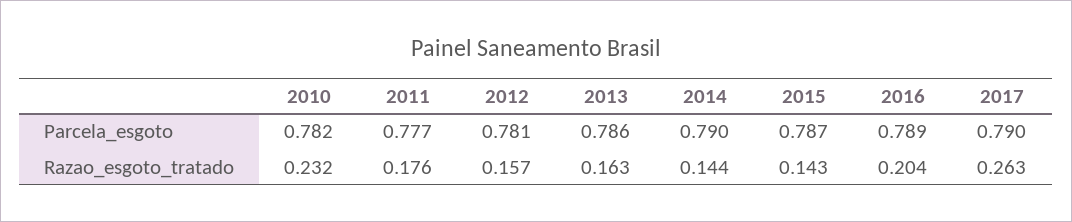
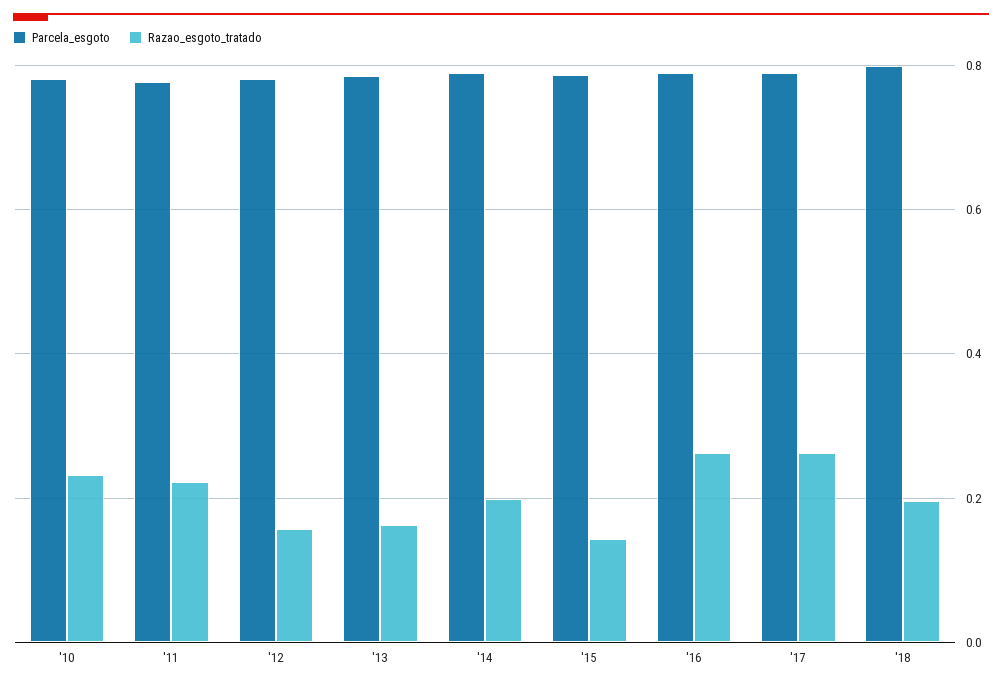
Razao_esgoto_tratado, 2011: 0.176 -> 0.22
Razao_esgoto_tratado, 2014: 0.144 -> 0.2
Razao_esgoto_tratado, 2016: 0.204 -> 0.26
Parcela_esgoto, '18: none -> 0.8
Razao_esgoto_tratado, '18: none -> 0.2

